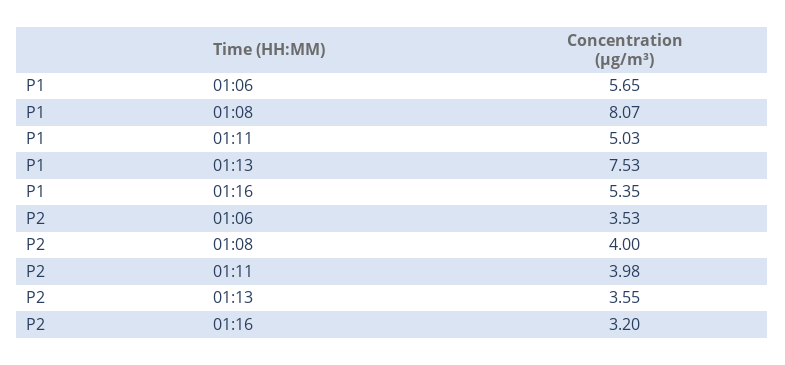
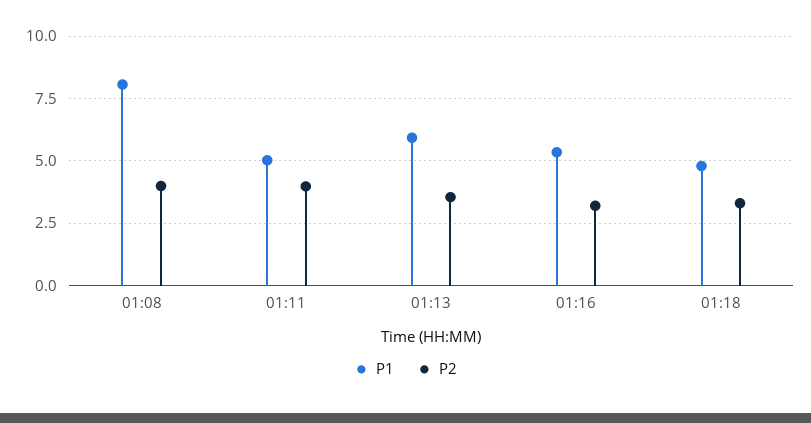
P1, 01:06: 5.65 -> none
P1, 01:13: 7.53 -> 6
P2, 01:06: 3.53 -> none
P1, 01:18: none -> 4.75
P2, 01:18: none -> 3.25

